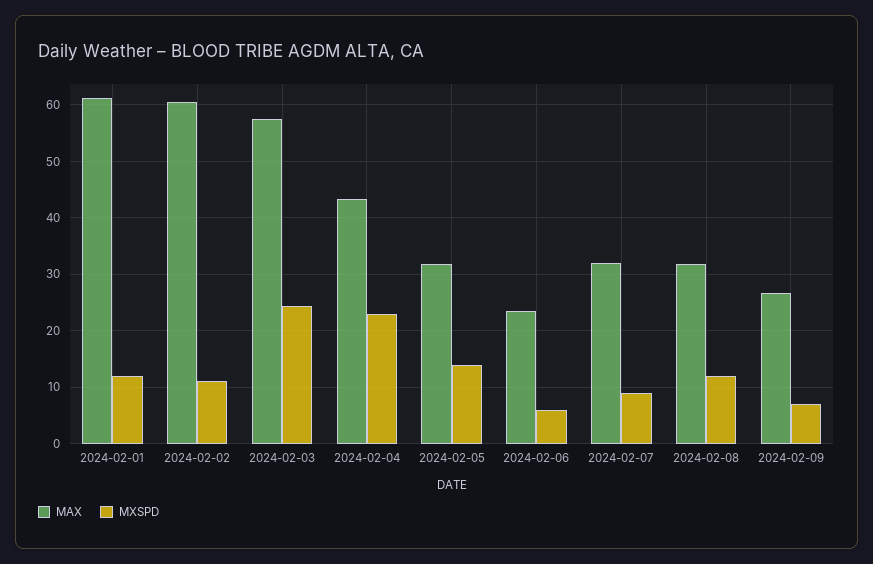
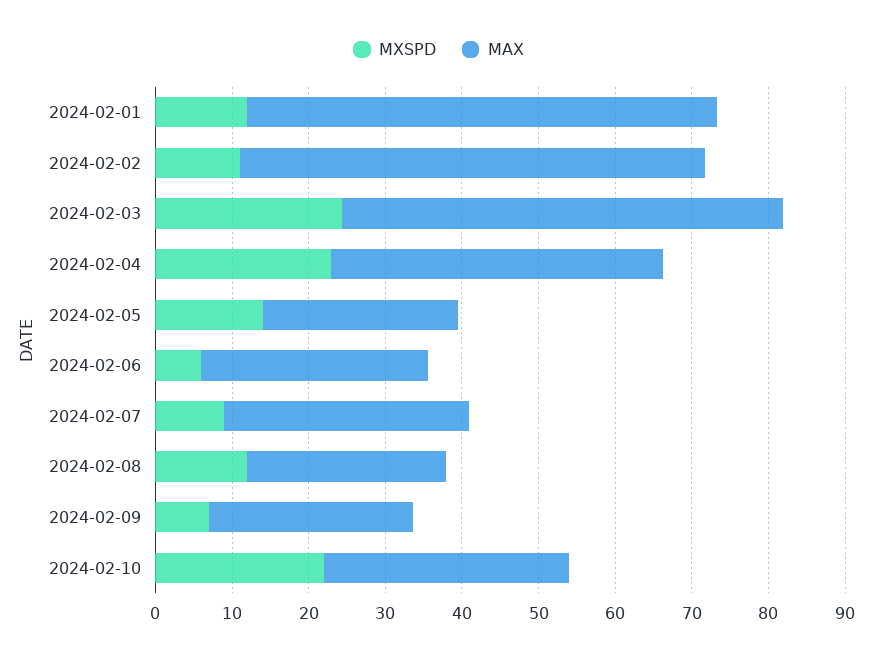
MAX, 2024-02-05: 32 -> 26
MAX, 2024-02-06: 24 -> 30
MAX, 2024-02-08: 32 -> 26
MXSPD, 2024-02-10: none -> 22
MAX, 2024-02-10: none -> 32

